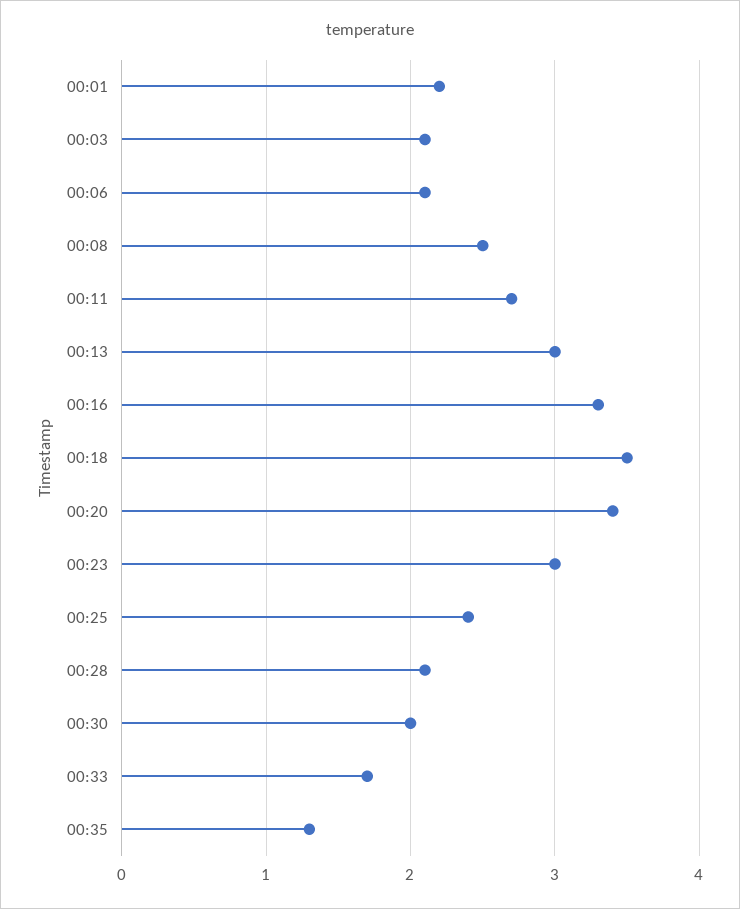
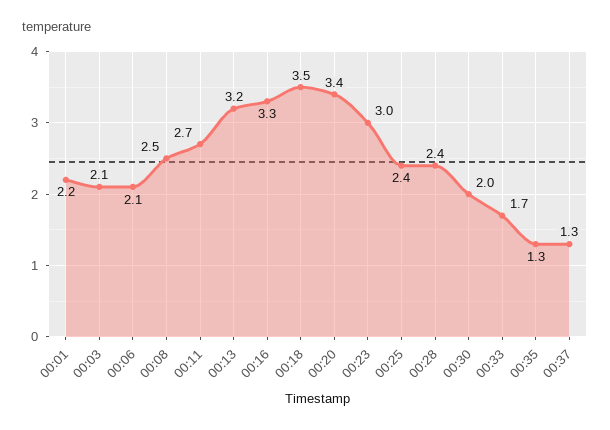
00:13: 3 -> 3.2
00:28: 2.1 -> 2.4
00:37: none -> 1.3

